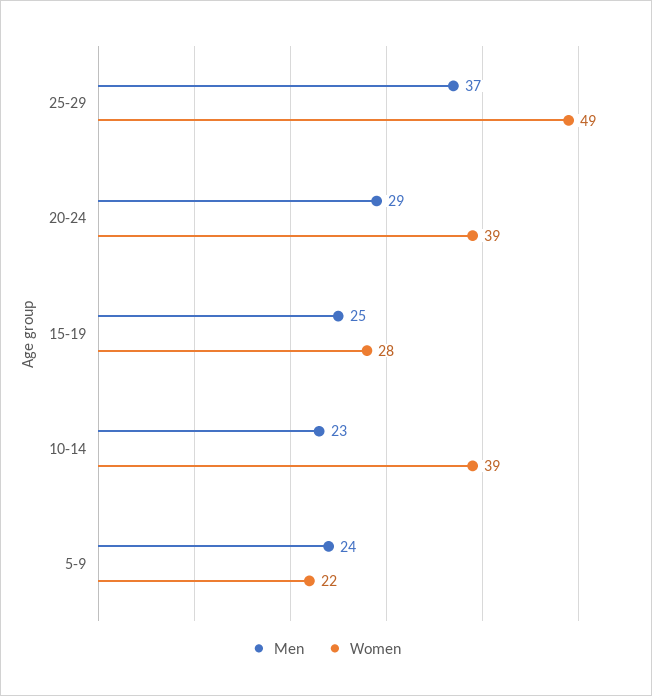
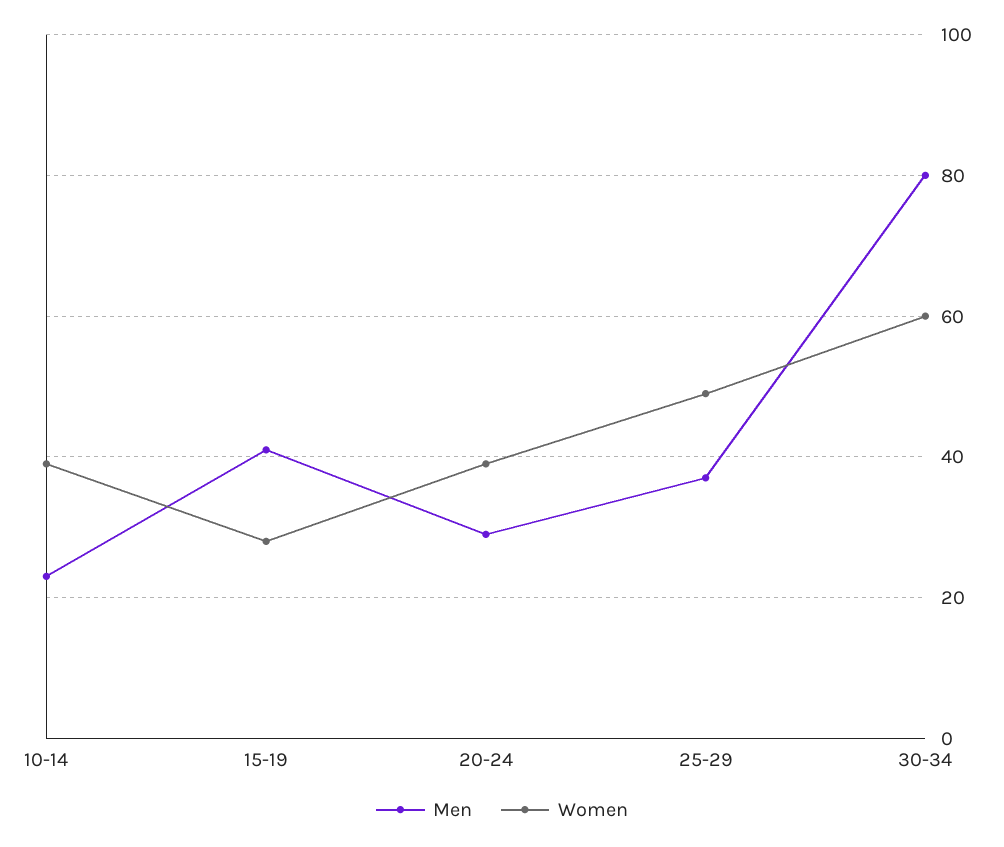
Men, 15-19: 25 -> 40
Men, 5-9: 24 -> none
Women, 5-9: 22 -> none
Men, 30-34: none -> 80
Women, 30-34: none -> 60

